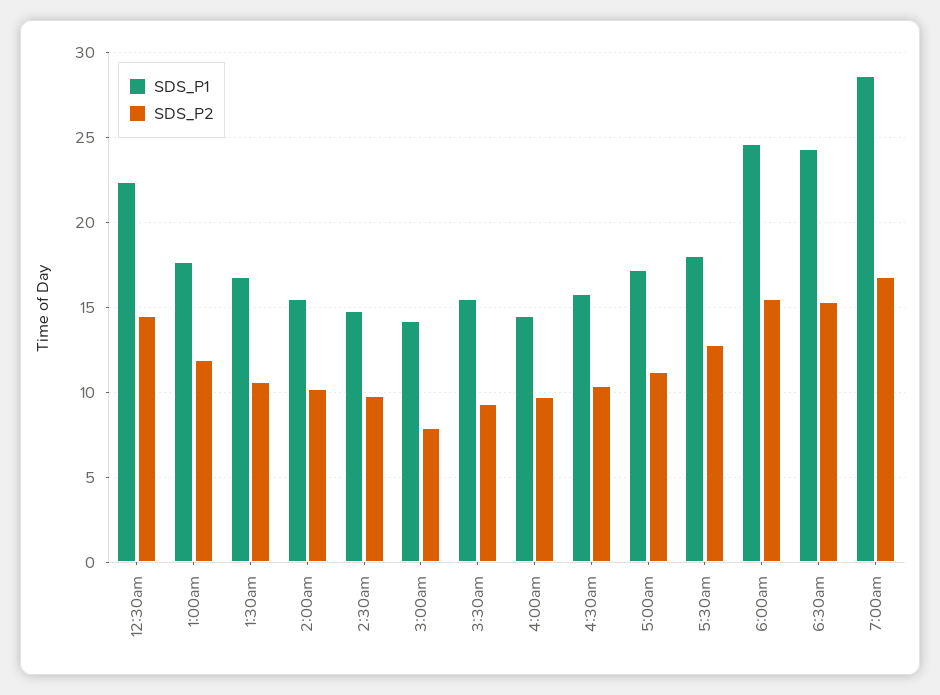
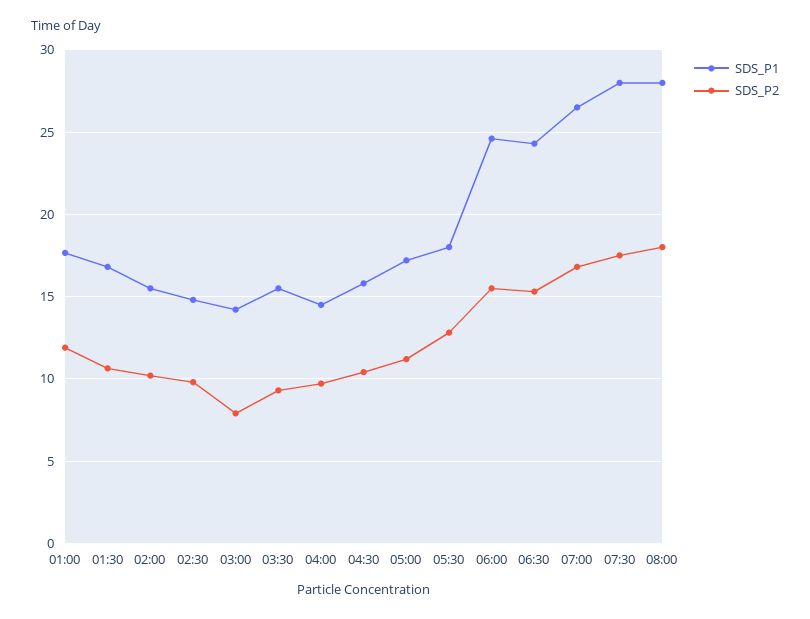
SDS_P1, 12:30am: 22.5 -> none
SDS_P2, 12:30am: 14.5 -> none
SDS_P1, 7:00am: 28.5 -> 26.5
SDS_P1, 07:30: none -> 28
SDS_P2, 07:30: none -> 17.5
SDS_P1, 08:00: none -> 28
SDS_P2, 08:00: none -> 18

